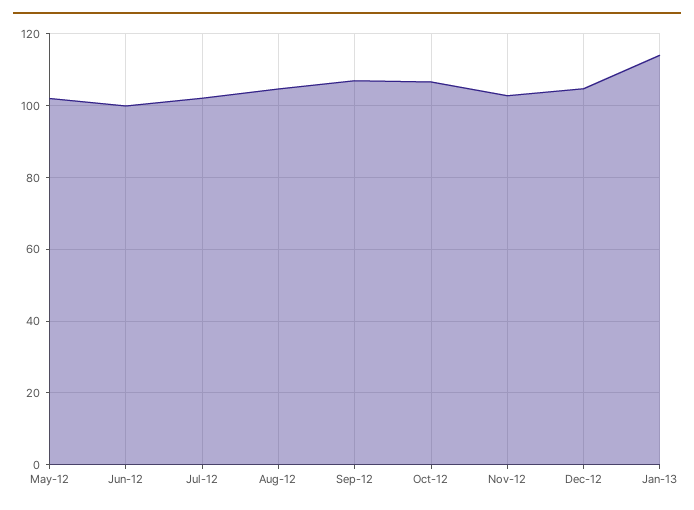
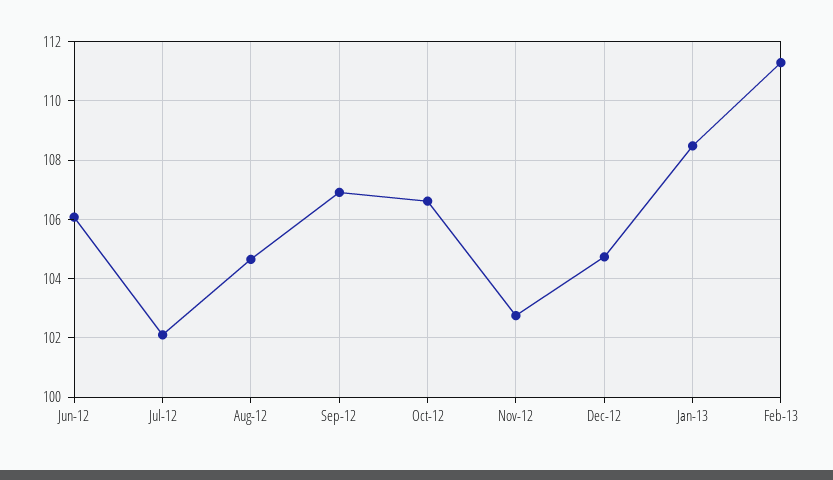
May-12: 102 -> none
Jun-12: 100 -> 106
Jan-13: 114 -> 108.5
Feb-13: none -> 111.25

